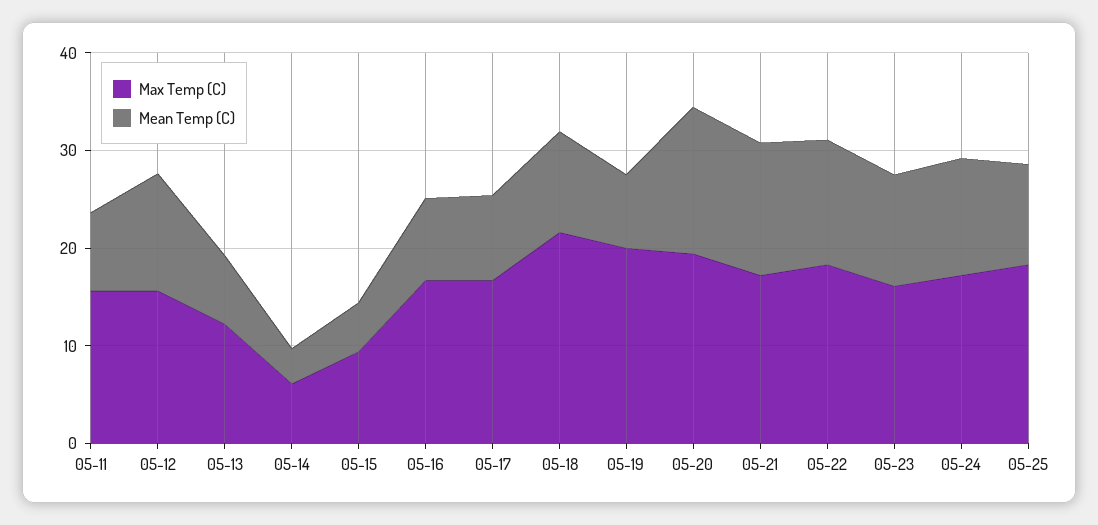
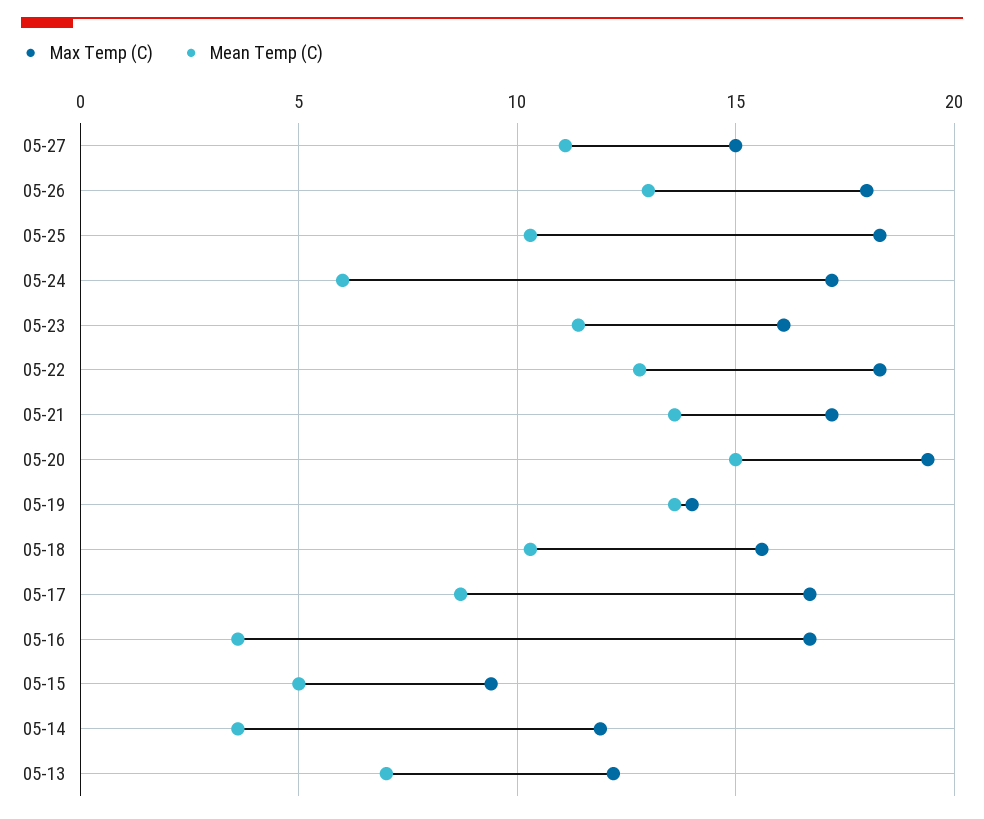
Max Temp (C), 05-11: 16 -> none
Mean Temp (C), 05-11: 8 -> none
Max Temp (C), 05-12: 16 -> none
Mean Temp (C), 05-12: 12 -> none
Max Temp (C), 05-14: 6 -> 12
Mean Temp (C), 05-16: 8 -> 3.5
Max Temp (C), 05-18: 22 -> 15.5
Max Temp (C), 05-19: 20 -> 14
Mean Temp (C), 05-19: 8 -> 13.5
Mean Temp (C), 05-24: 12 -> 6
Max Temp (C), 05-27: none -> 15
Mean Temp (C), 05-27: none -> 11
Max Temp (C), 05-26: none -> 18
Mean Temp (C), 05-26: none -> 13

